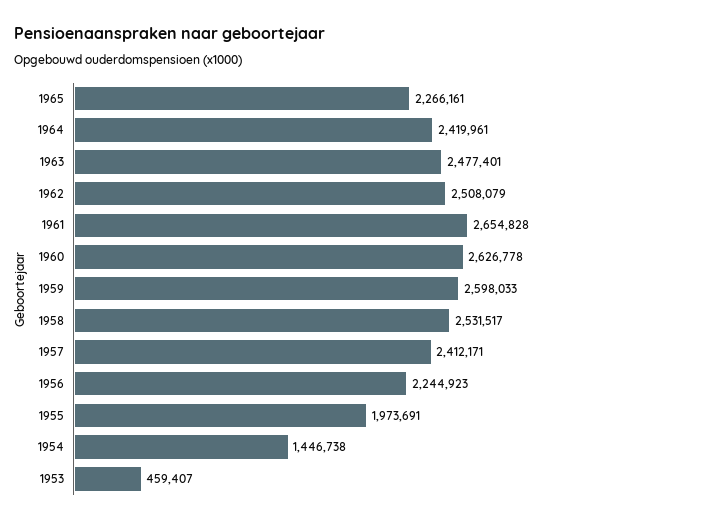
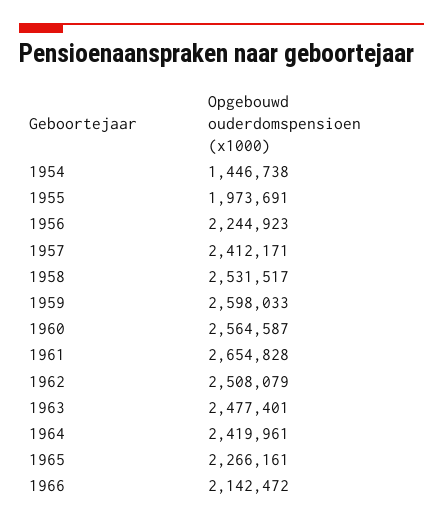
1960: 2626778 -> 2564587
1953: 459407 -> none
1966: none -> 2142472

